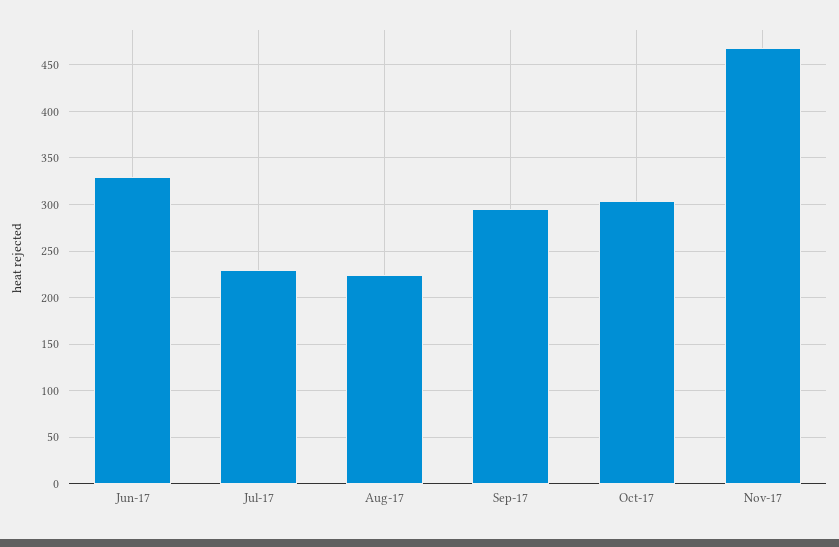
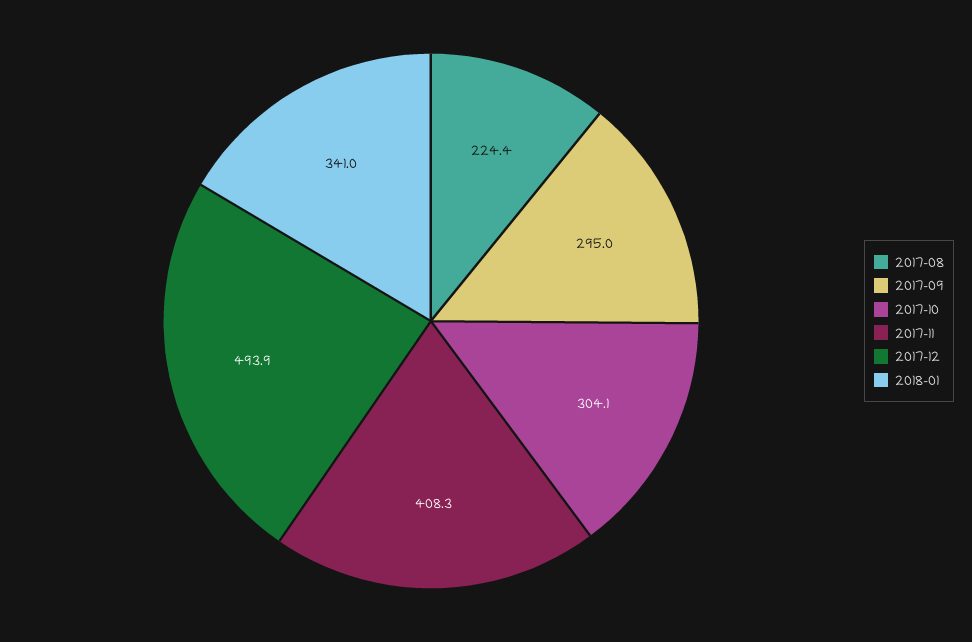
Jun-17: 330 -> none
Jul-17: 230 -> none
Nov-17: 470 -> 408.3
2017-12: none -> 493.9
2018-01: none -> 341

